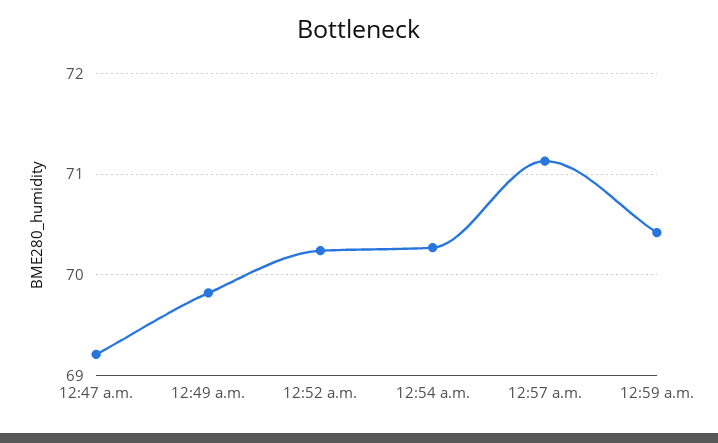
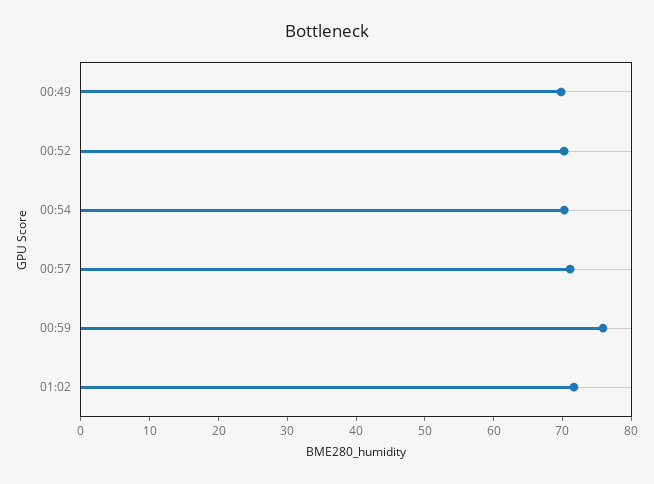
12:47 a.m.: 69.2 -> none
12:59 a.m.: 70.4 -> 76
01:02: none -> 72

